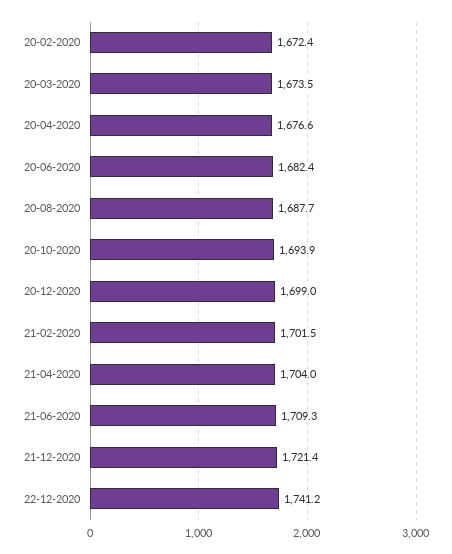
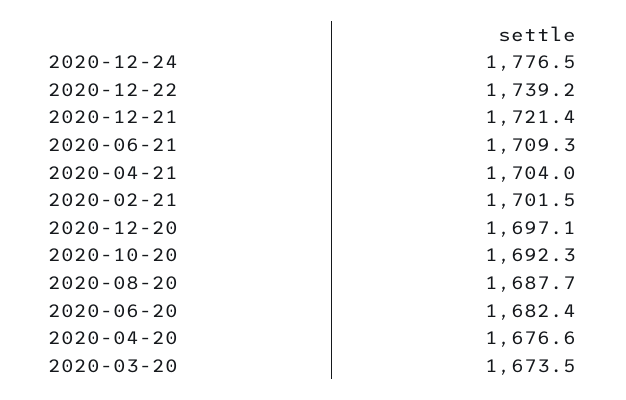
20-02-2020: 1672.4 -> none
20-10-2020: 1693.9 -> 1692.3
20-12-2020: 1699 -> 1697.1
22-12-2020: 1741.2 -> 1739.2
2020-12-24: none -> 1776.5

